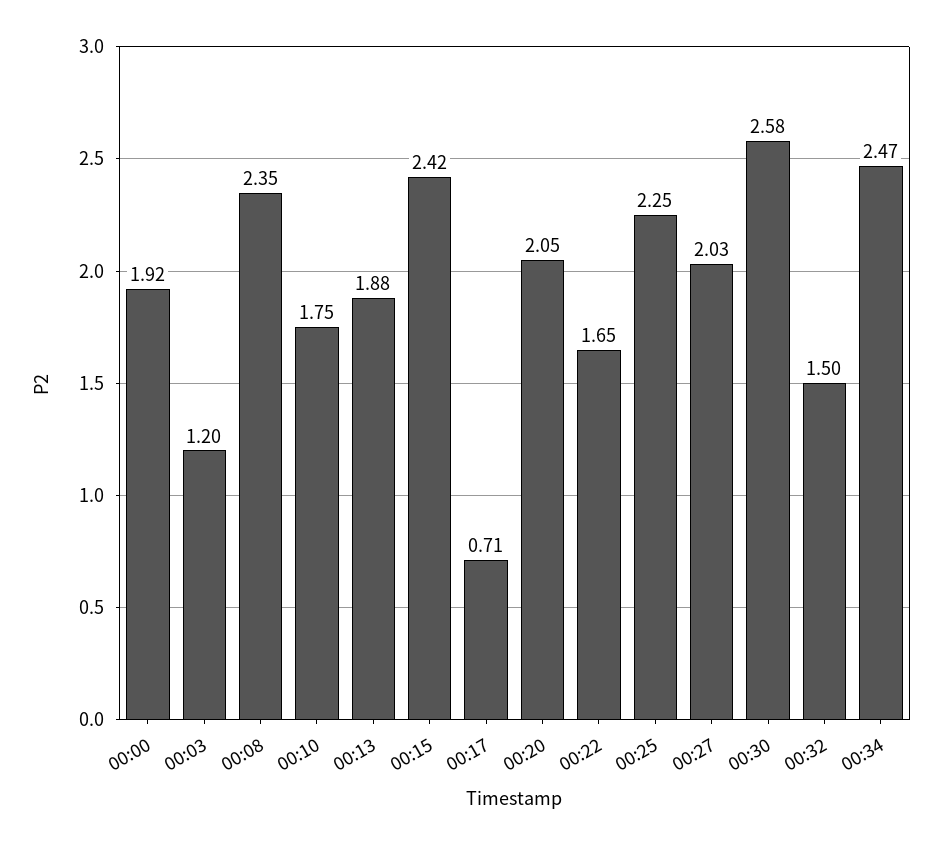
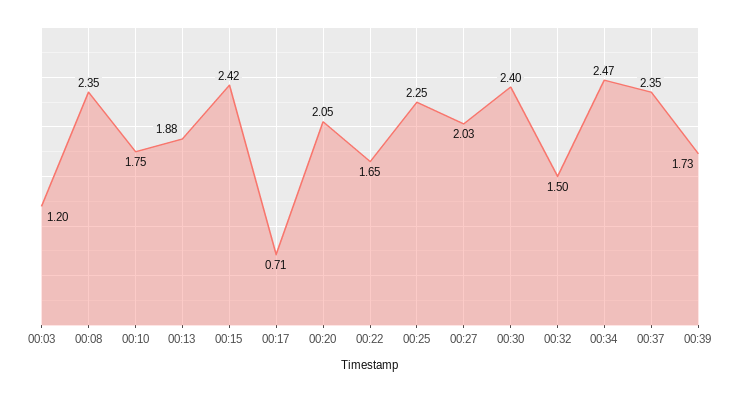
00:00: 1.92 -> none
00:30: 2.58 -> 2.4
00:37: none -> 2.35
00:39: none -> 1.73

